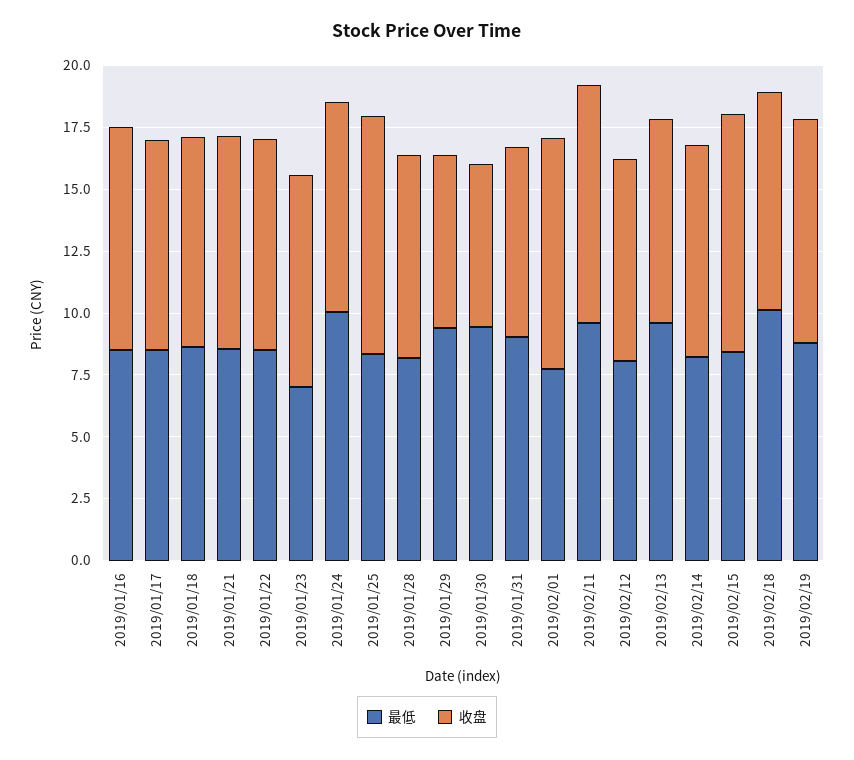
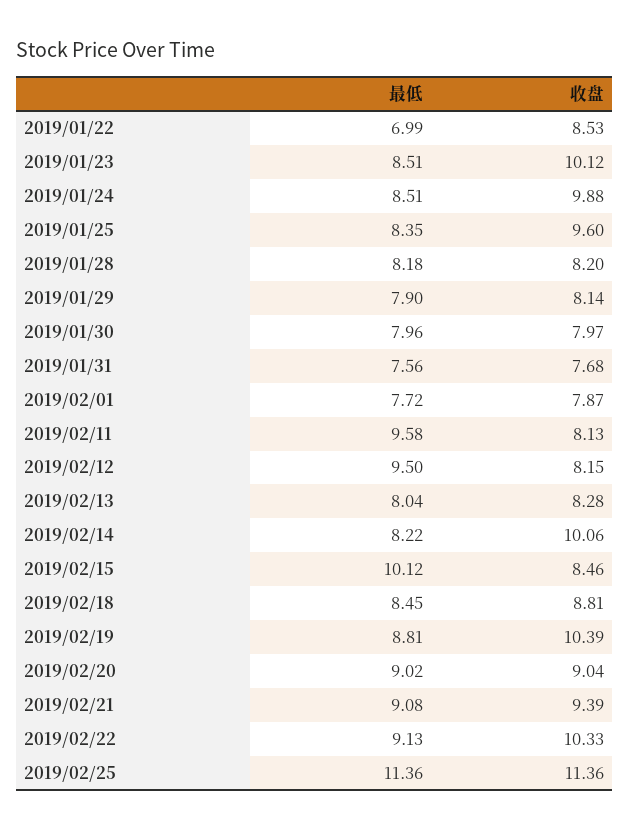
最低, 2019/01/16: 8.5 -> none
收盘, 2019/01/16: 9 -> none
最低, 2019/01/17: 8.5 -> none
收盘, 2019/01/17: 8.5 -> none
最低, 2019/01/18: 8.5 -> none
收盘, 2019/01/18: 8.5 -> none
最低, 2019/01/21: 8.5 -> none
收盘, 2019/01/21: 8.5 -> none
最低, 2019/01/22: 8.5 -> 6.99
最低, 2019/01/23: 7 -> 8.51
收盘, 2019/01/23: 8.5 -> 10.12
最低, 2019/01/24: 10 -> 8.51
收盘, 2019/01/24: 8.5 -> 9.88
最低, 2019/01/29: 9.5 -> 7.9
收盘, 2019/01/29: 7 -> 8.14
最低, 2019/01/30: 9.5 -> 7.96
收盘, 2019/01/30: 6.5 -> 7.97
最低, 2019/01/31: 9 -> 7.56
收盘, 2019/02/01: 9.5 -> 7.87
收盘, 2019/02/11: 9.5 -> 8.13
最低, 2019/02/12: 8 -> 9.5
最低, 2019/02/13: 9.5 -> 8.04
收盘, 2019/02/14: 8.5 -> 10.06
最低, 2019/02/15: 8.5 -> 10.12
收盘, 2019/02/15: 9.5 -> 8.46
最低, 2019/02/18: 10 -> 8.45
收盘, 2019/02/19: 9 -> 10.39
最低, 2019/02/20: none -> 9.02
收盘, 2019/02/20: none -> 9.04
最低, 2019/02/21: none -> 9.08
收盘, 2019/02/21: none -> 9.39
最低, 2019/02/22: none -> 9.13
收盘, 2019/02/22: none -> 10.33
最低, 2019/02/25: none -> 11.36
收盘, 2019/02/25: none -> 11.36

